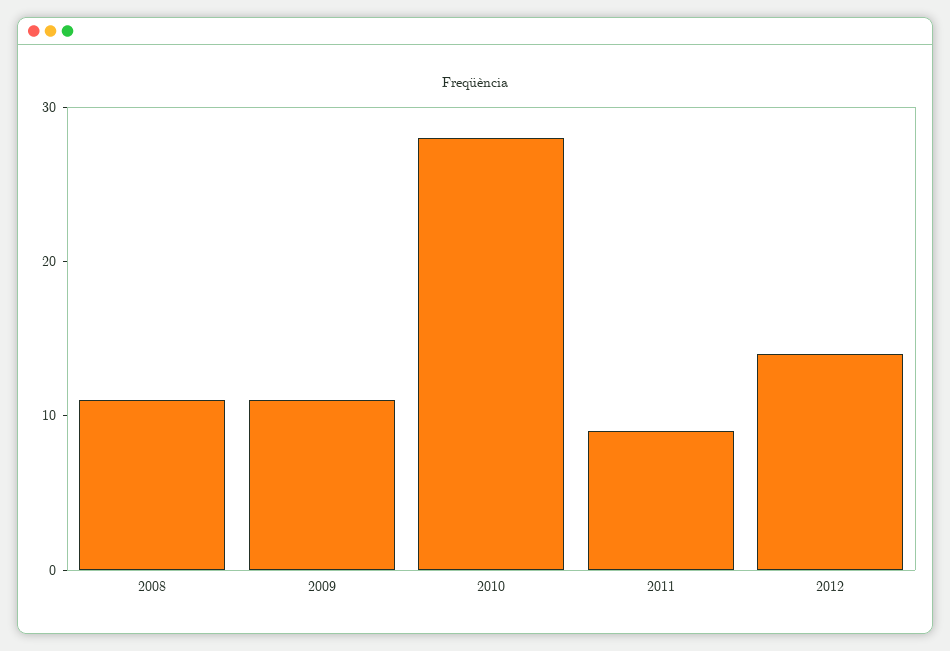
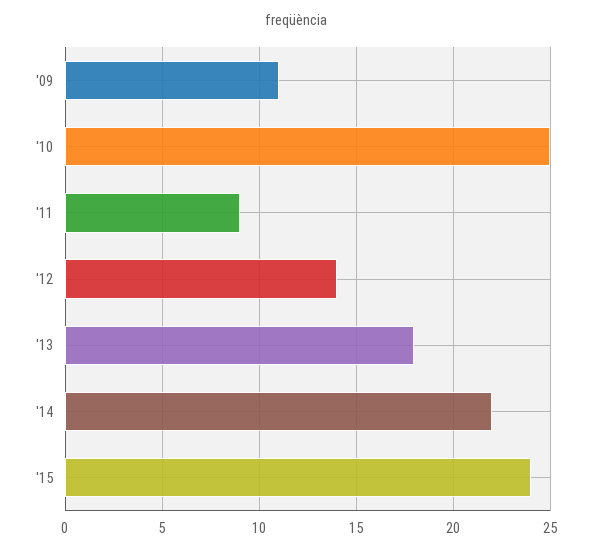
2008: 11 -> none
2010: 28 -> 25
'13: none -> 18
'14: none -> 22
'15: none -> 24

